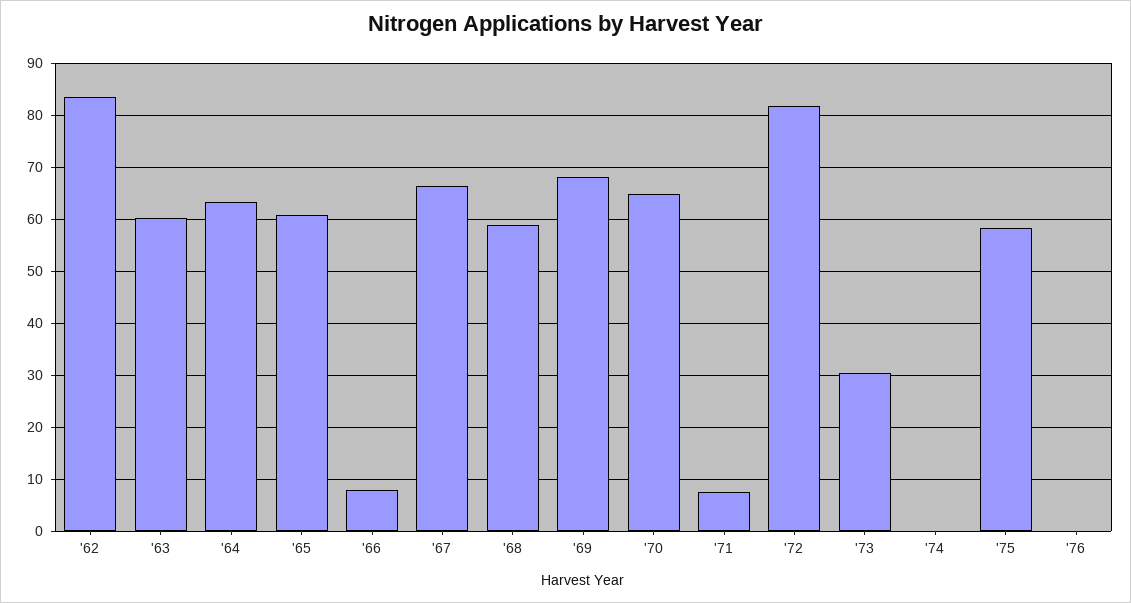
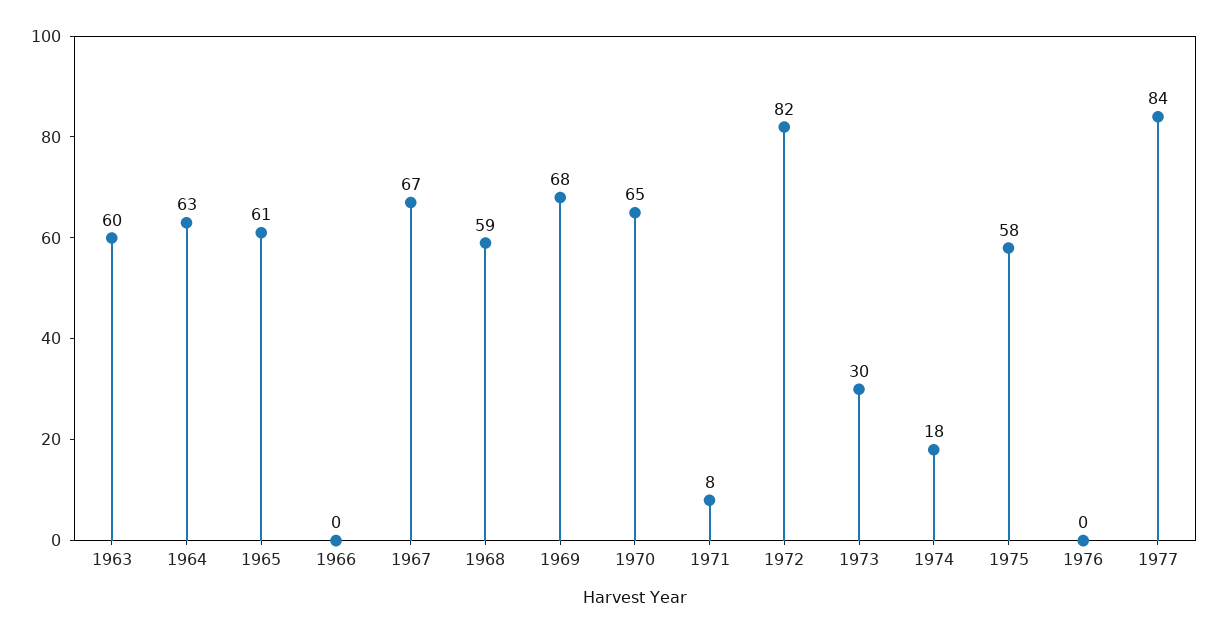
'62: 84 -> none
'66: 8 -> 0
'74: 0 -> 18
1977: none -> 84

